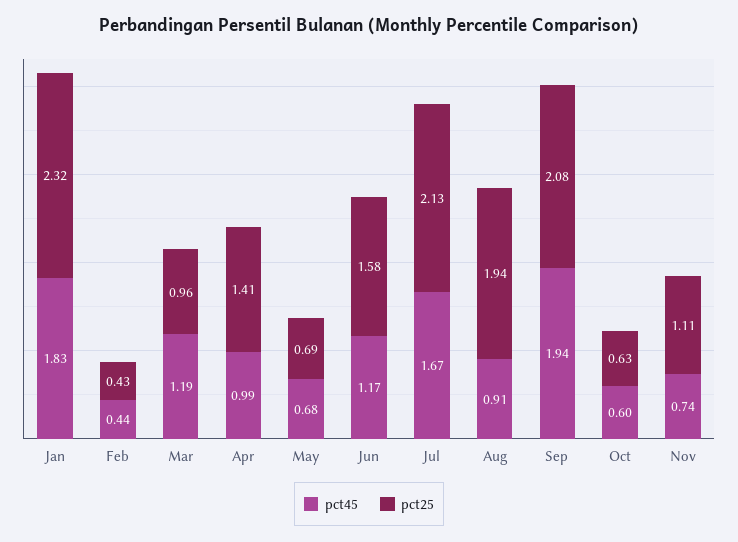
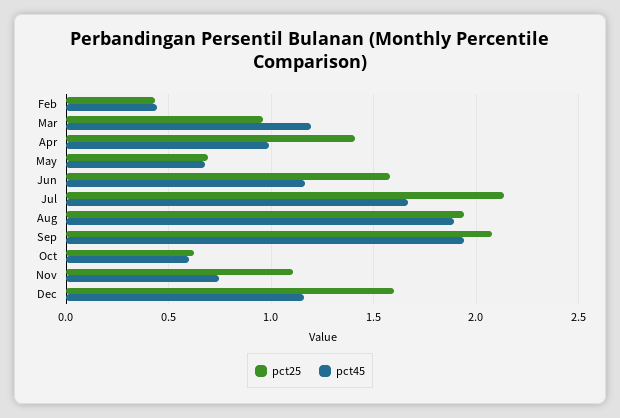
pct45, Jan: 1.83 -> none
pct25, Jan: 2.32 -> none
pct45, Aug: 0.91 -> 1.9
pct25, Dec: none -> 1.6
pct45, Dec: none -> 1.15

